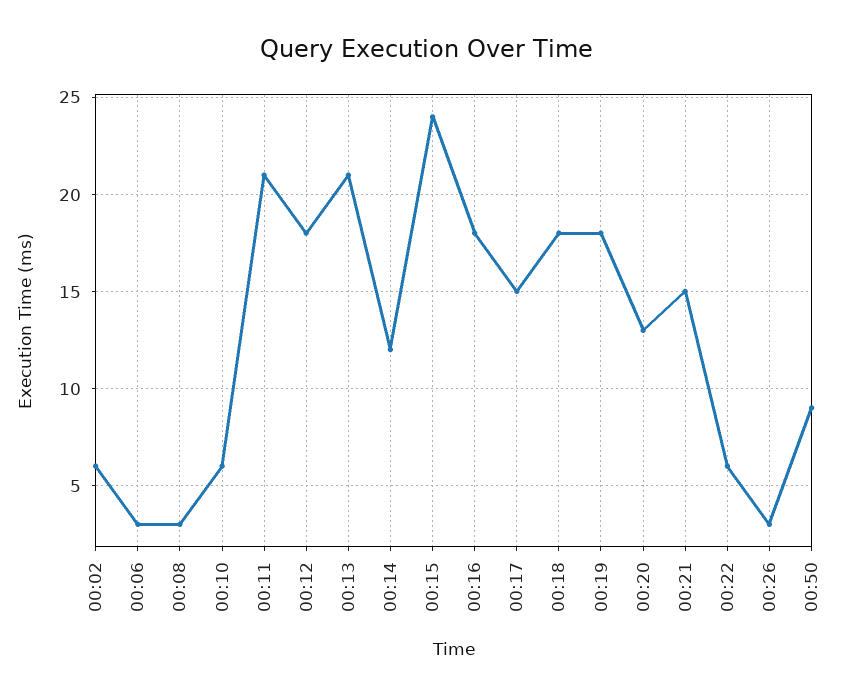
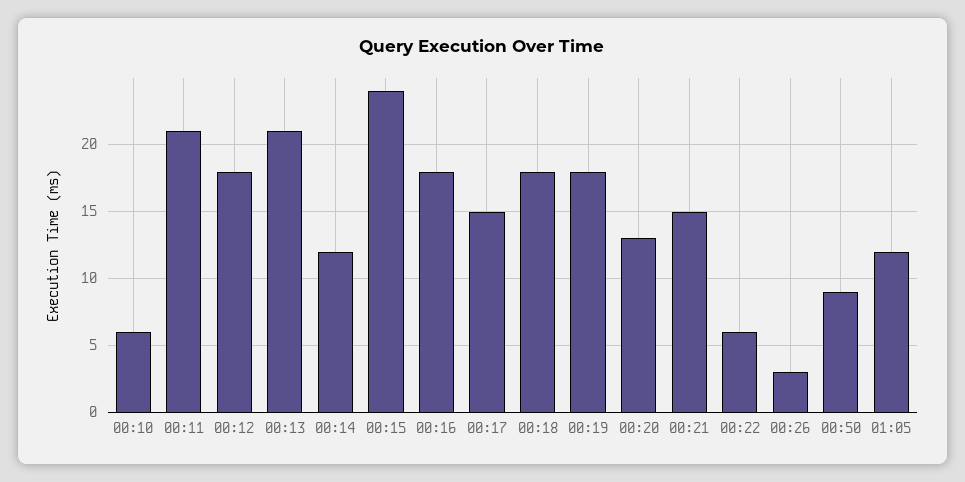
00:02: 6 -> none
00:06: 3 -> none
00:08: 3 -> none
01:05: none -> 12

